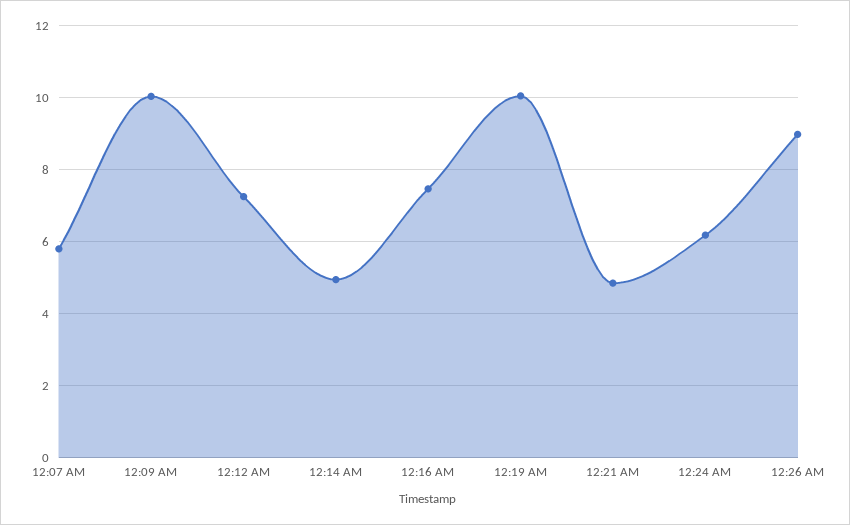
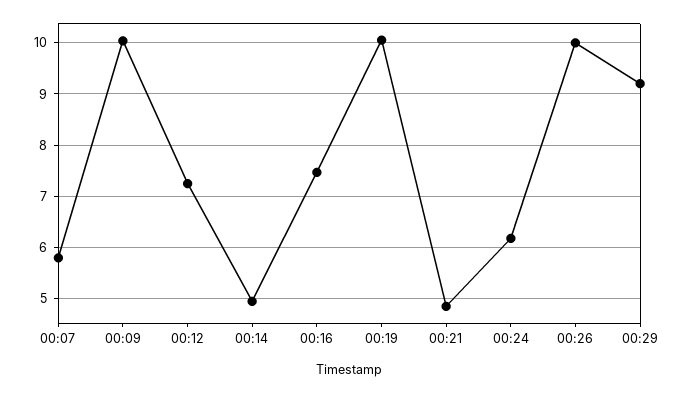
12:26 AM: 9 -> 10
00:29: none -> 9.2

